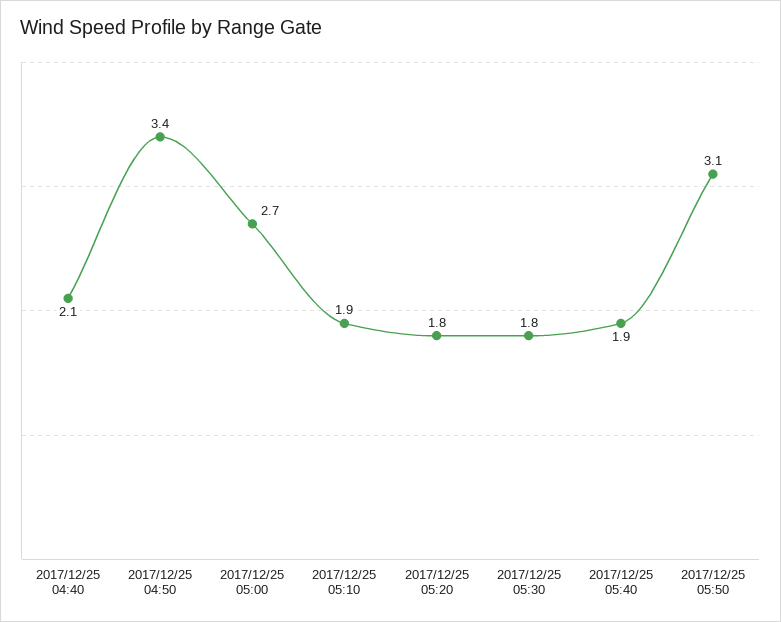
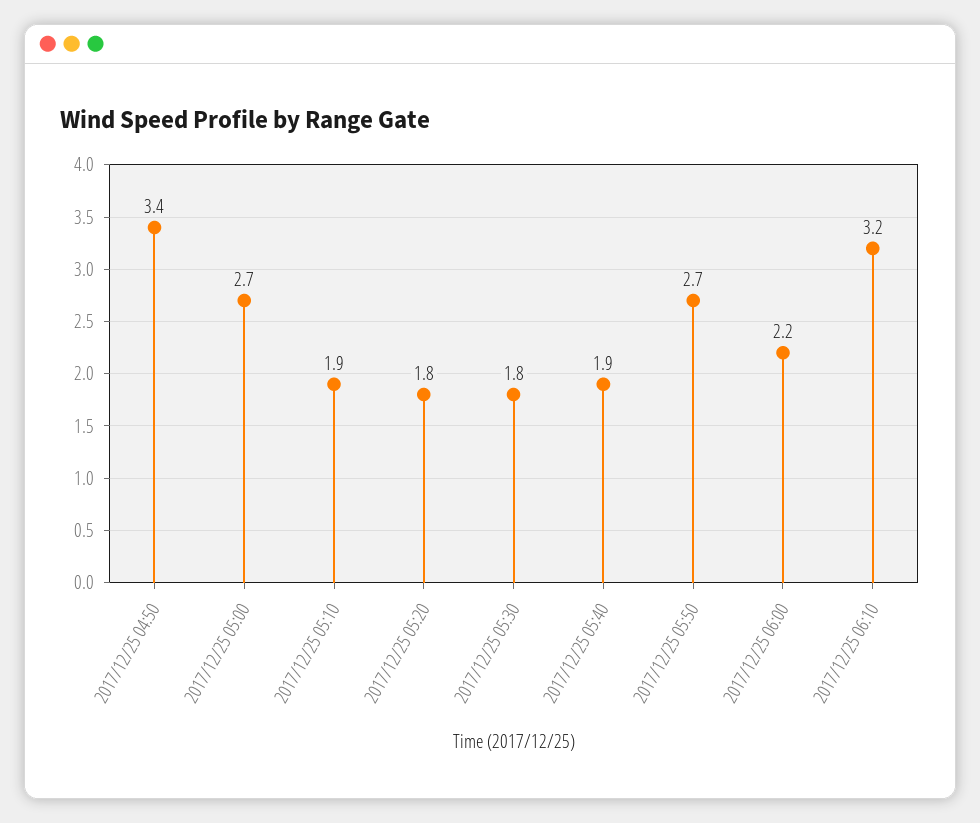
2017/12/25 04:40: 2.1 -> none
2017/12/25 05:50: 3.1 -> 2.7
2017/12/25 06:00: none -> 2.2
2017/12/25 06:10: none -> 3.2

